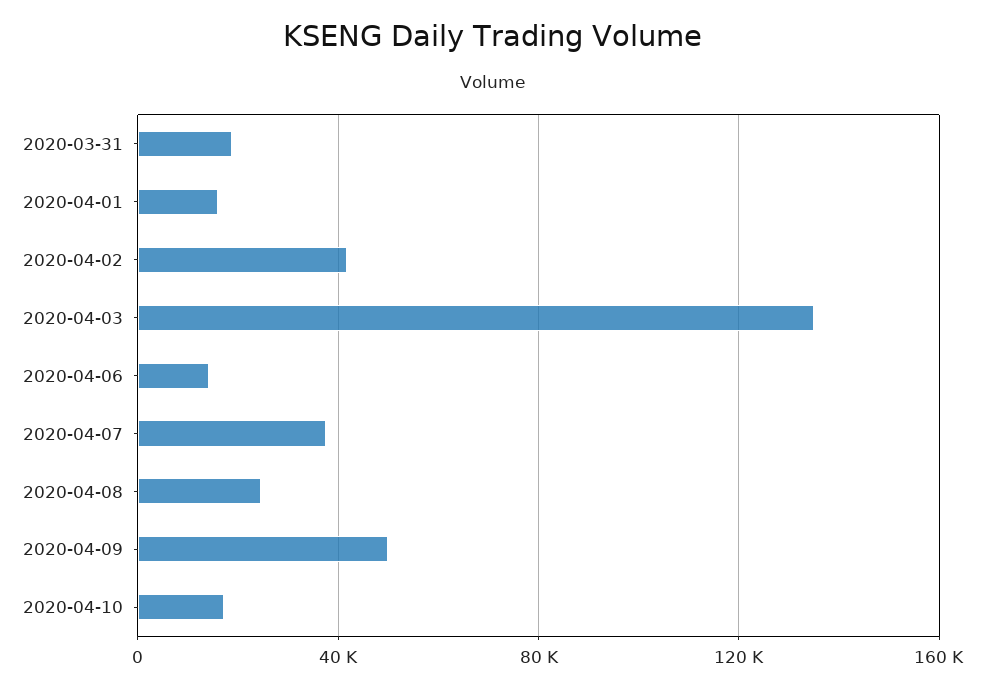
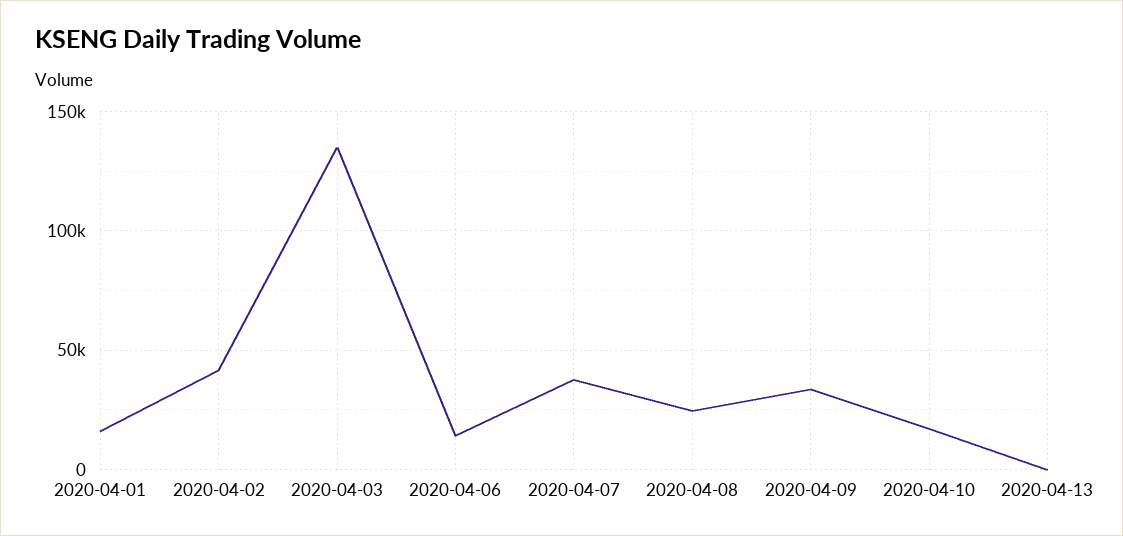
2020-03-31: 20000 -> none
2020-04-09: 50000 -> 35000
2020-04-13: none -> 0

